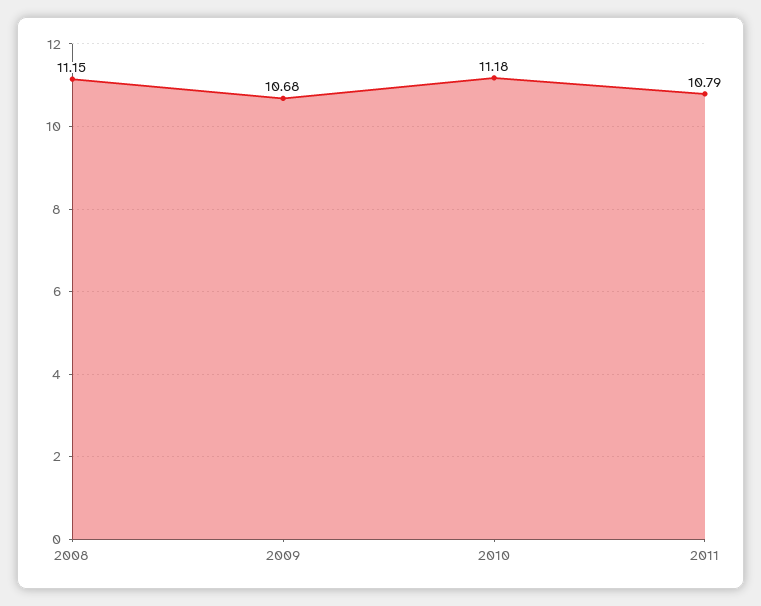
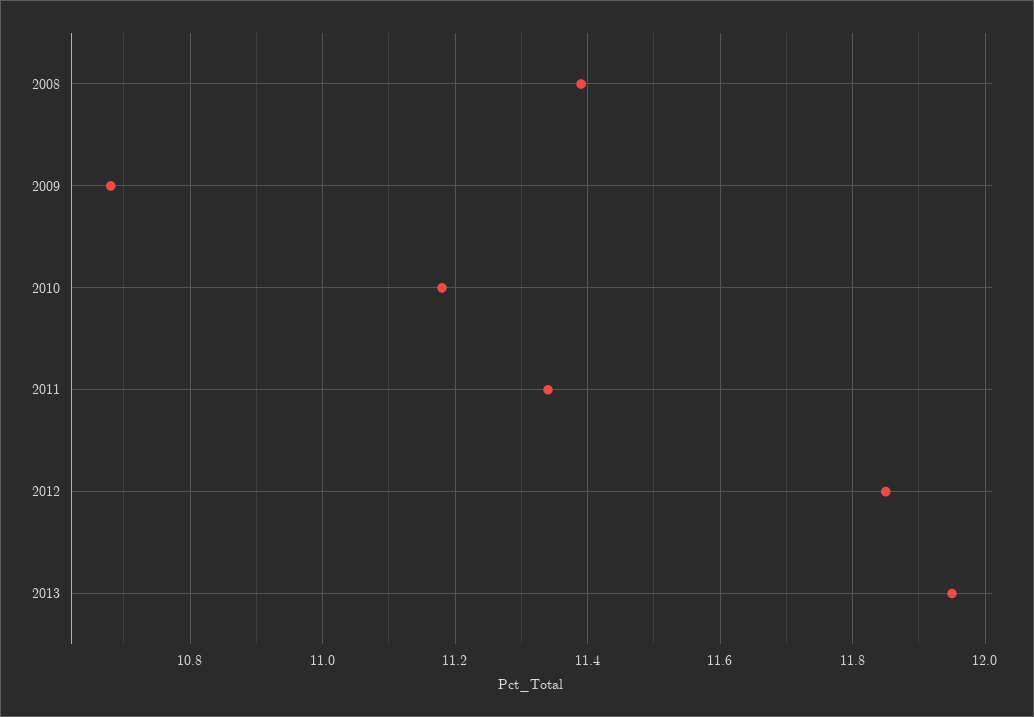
2008: 11.15 -> 11.4
2011: 10.79 -> 11.35
2012: none -> 11.85
2013: none -> 11.95

